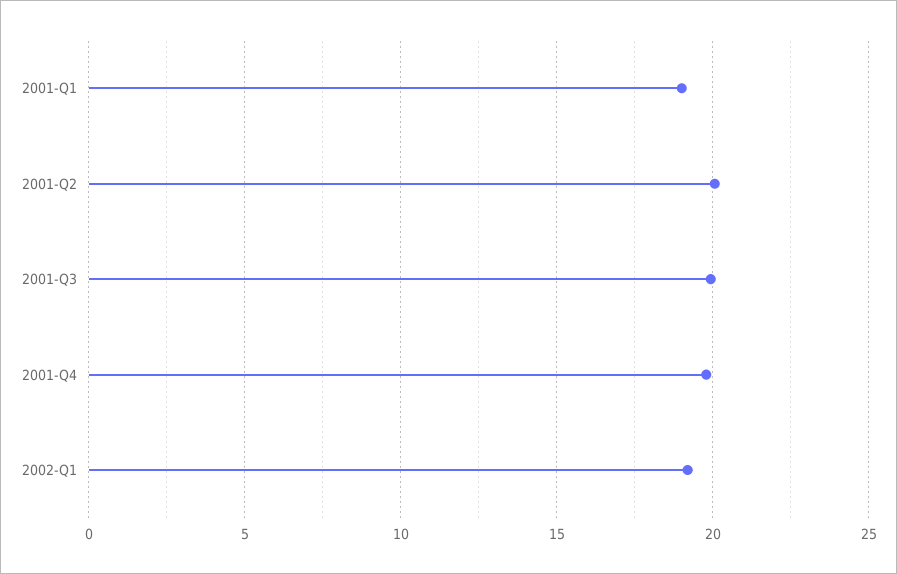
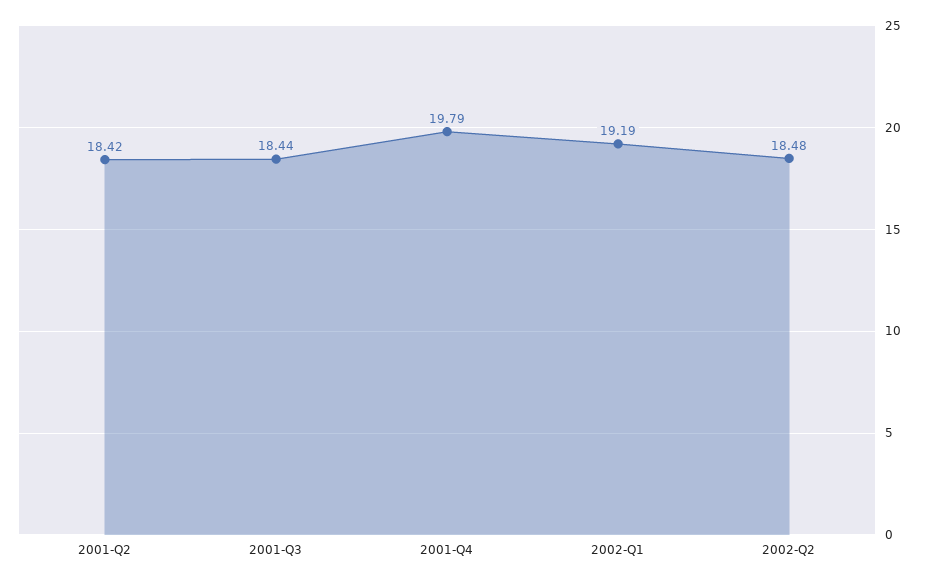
2001-Q1: 19 -> none
2001-Q2: 20 -> 18.42
2001-Q3: 20 -> 18.44
2002-Q2: none -> 18.48

